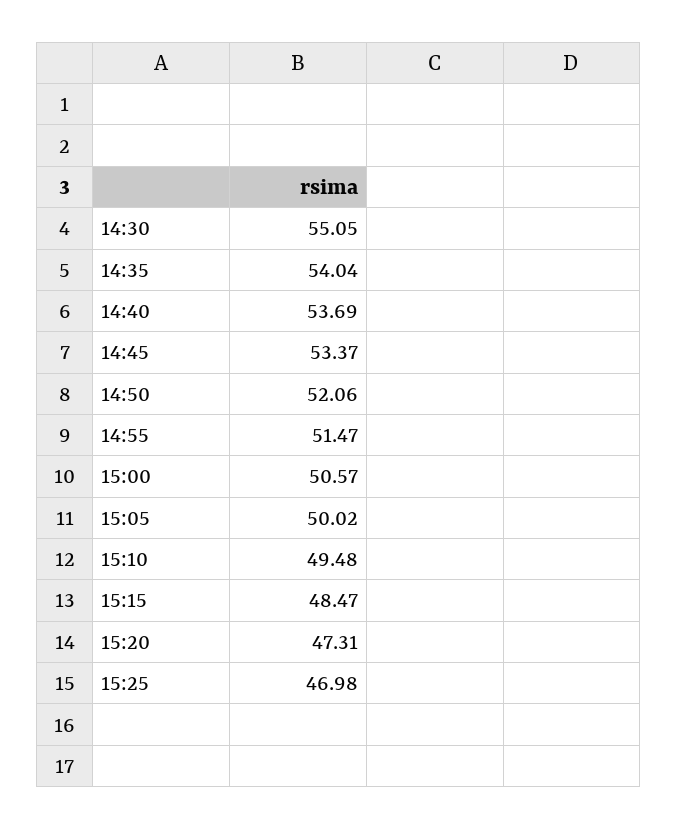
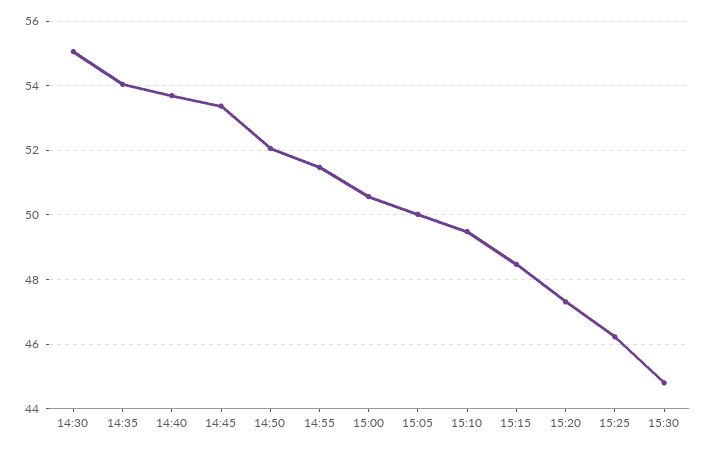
15:25: 46.98 -> 46.2
15:30: none -> 44.8

